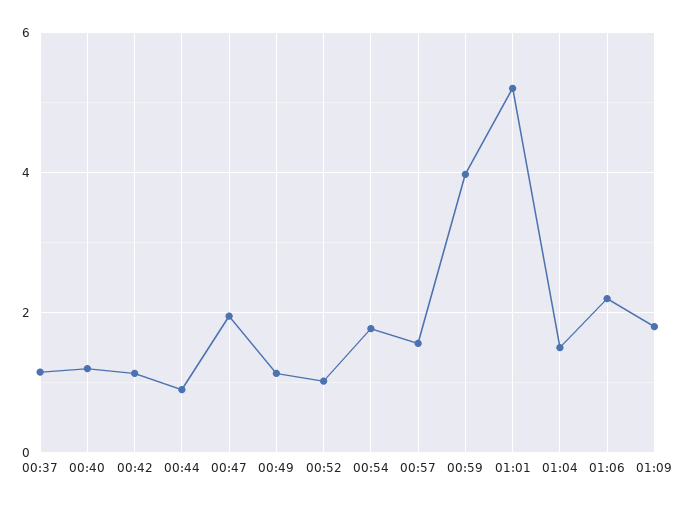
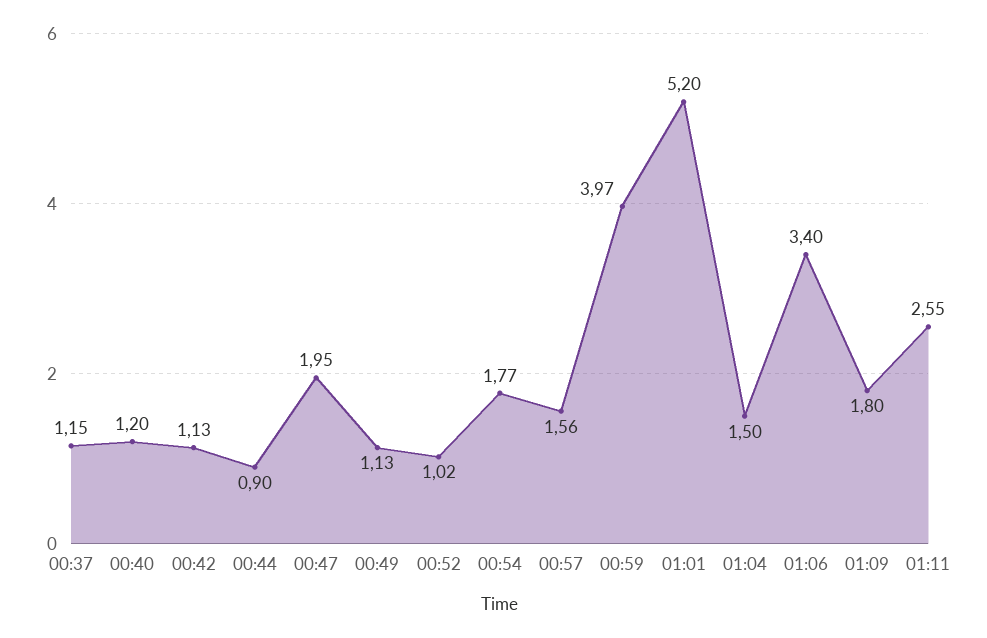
01:06: 2.2 -> 3.4
01:11: none -> 2.55

